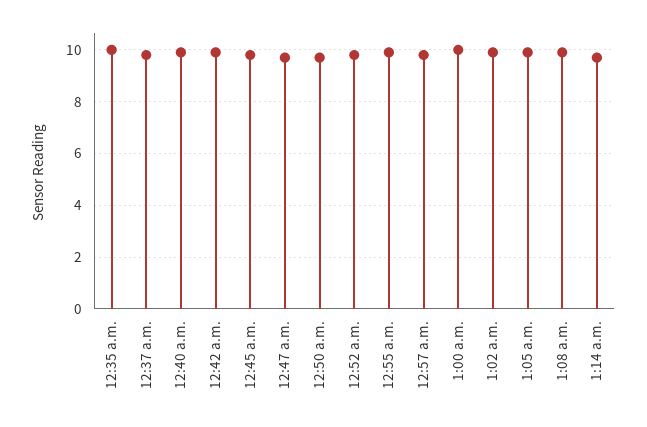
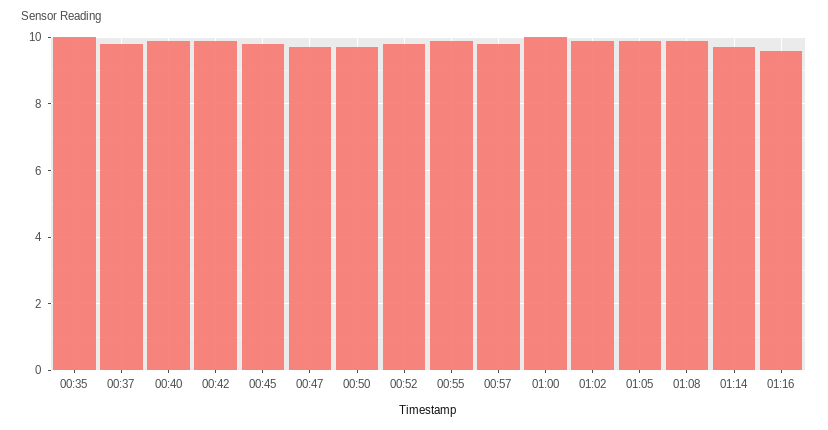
01:16: none -> 9.5

